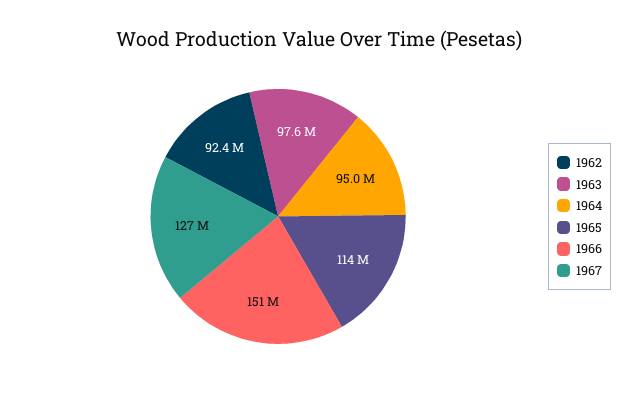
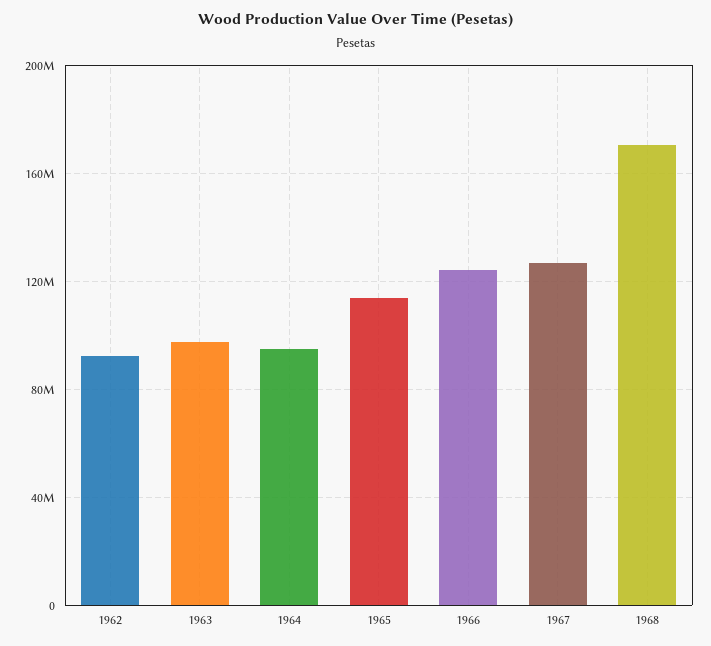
1966: 151000000 -> 125000000
1968: none -> 170000000

